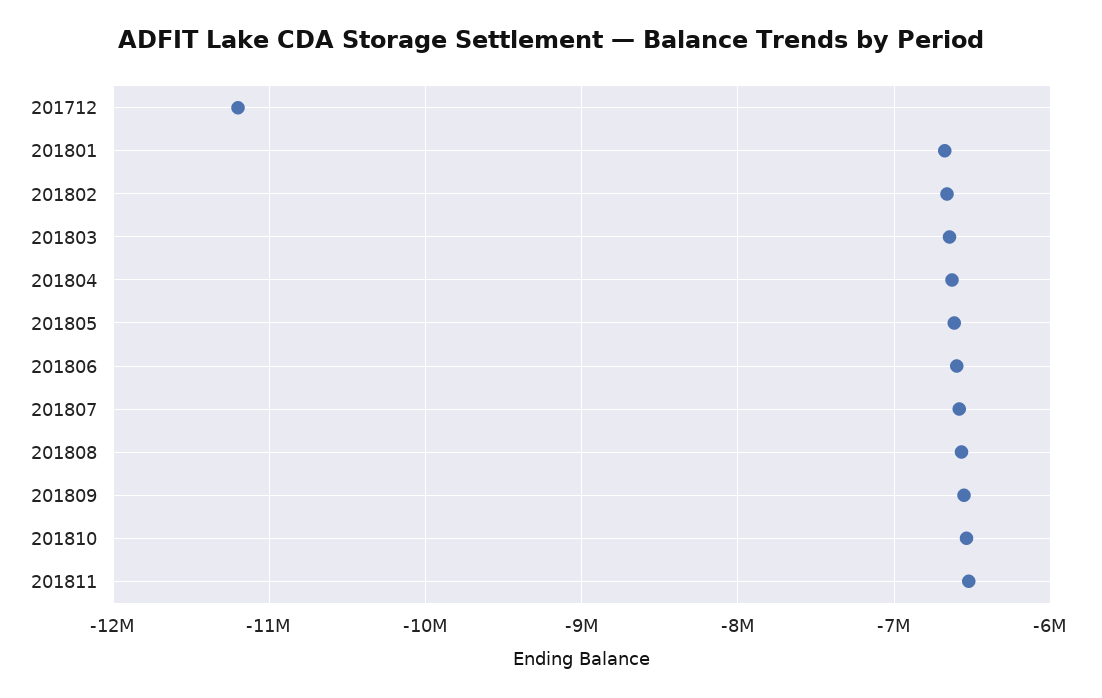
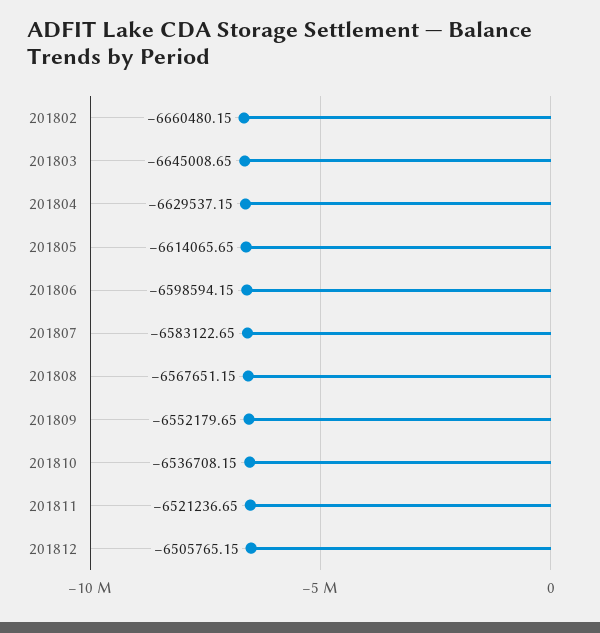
201712: -11200000 -> none
201801: -6700000 -> none
201812: none -> -6505765.15

